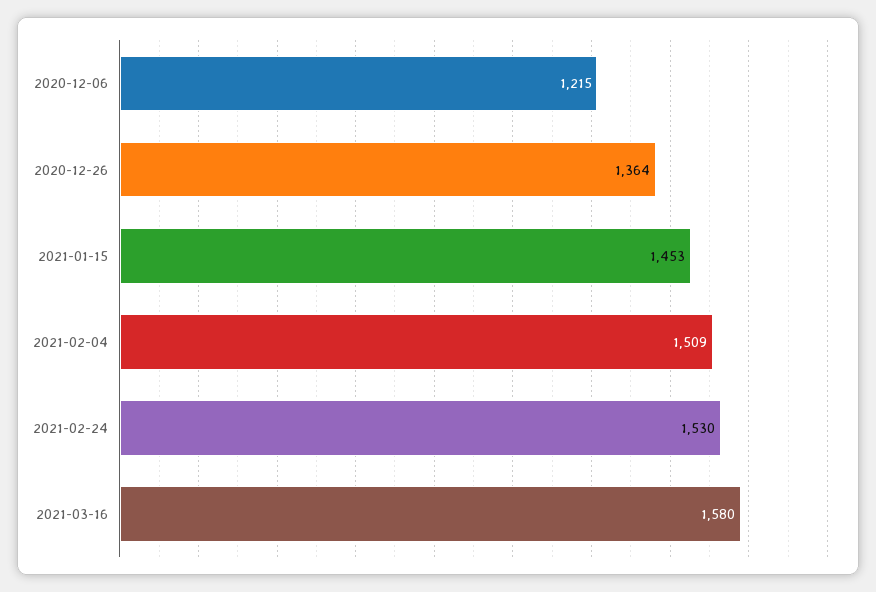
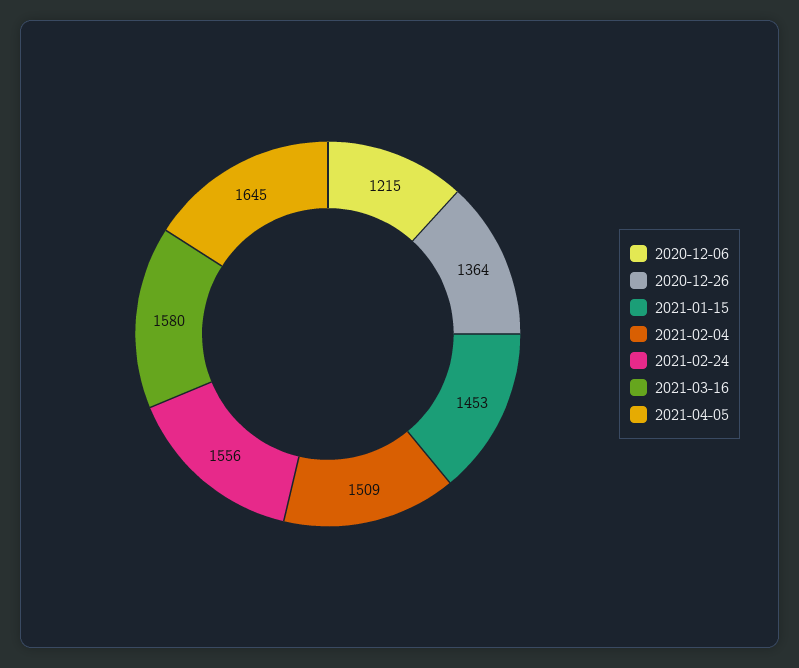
2021-02-24: 1530 -> 1556
2021-04-05: none -> 1645

